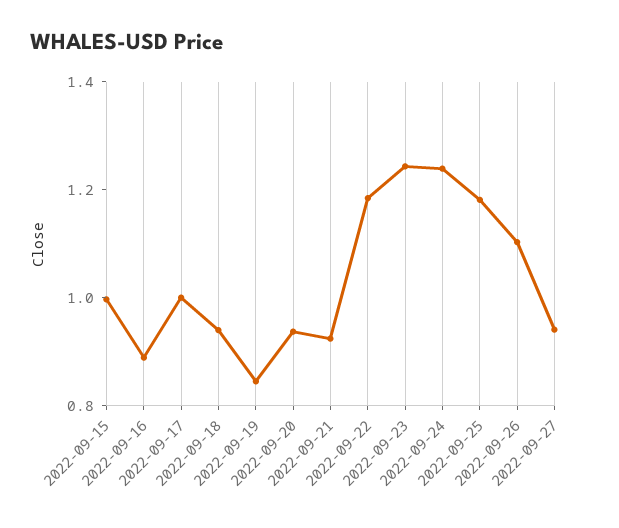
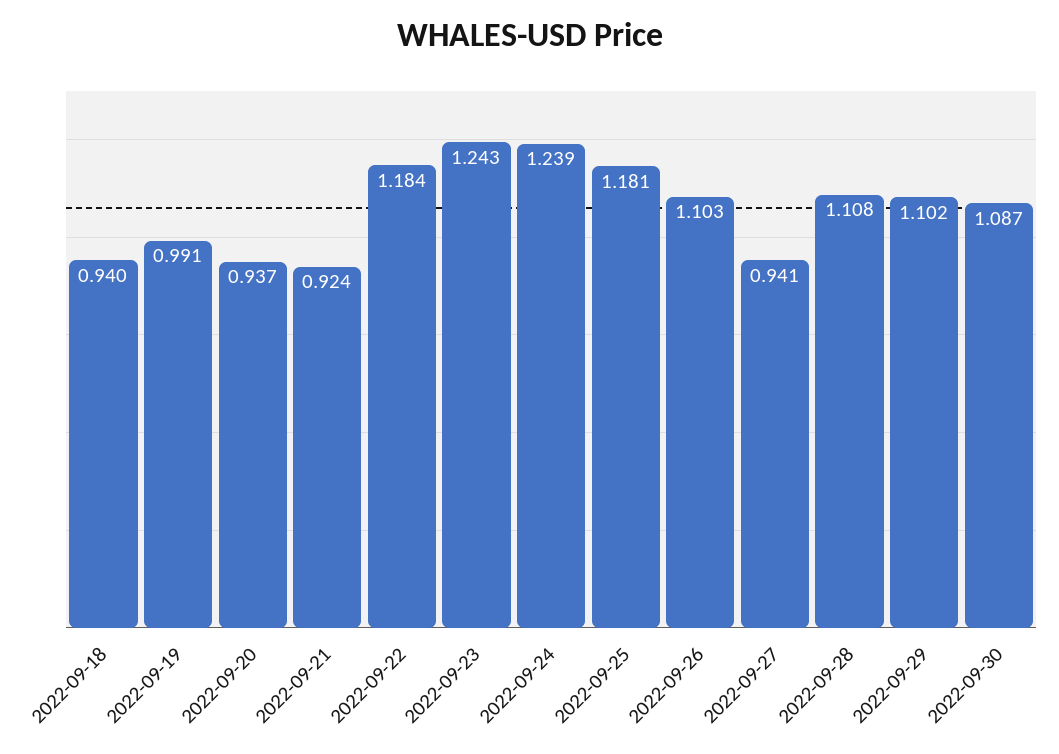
2022-09-15: 1 -> none
2022-09-16: 0.9 -> none
2022-09-17: 1 -> none
2022-09-19: 0.85 -> 0.991
2022-09-28: none -> 1.108
2022-09-29: none -> 1.102
2022-09-30: none -> 1.087

